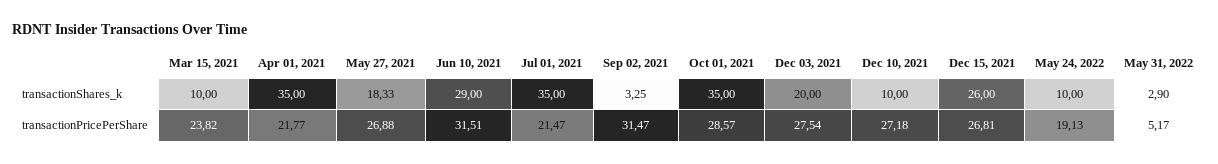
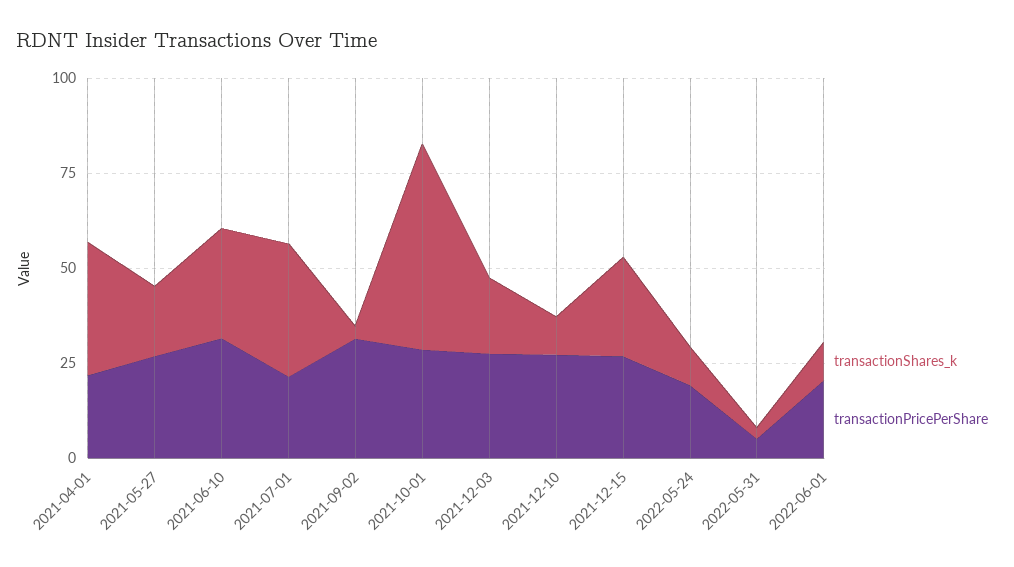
transactionShares_k, Mar 15, 2021: 10 -> none
transactionShares_k, Oct 01, 2021: 35 -> 55
transactionPricePerShare, Mar 15, 2021: 23.82 -> none
transactionShares_k, 2022-06-01: none -> 10
transactionPricePerShare, 2022-06-01: none -> 20

